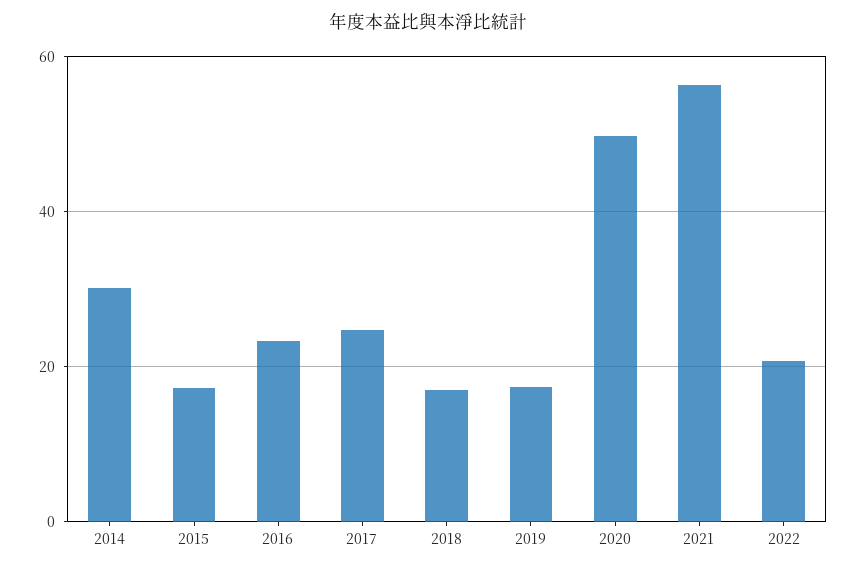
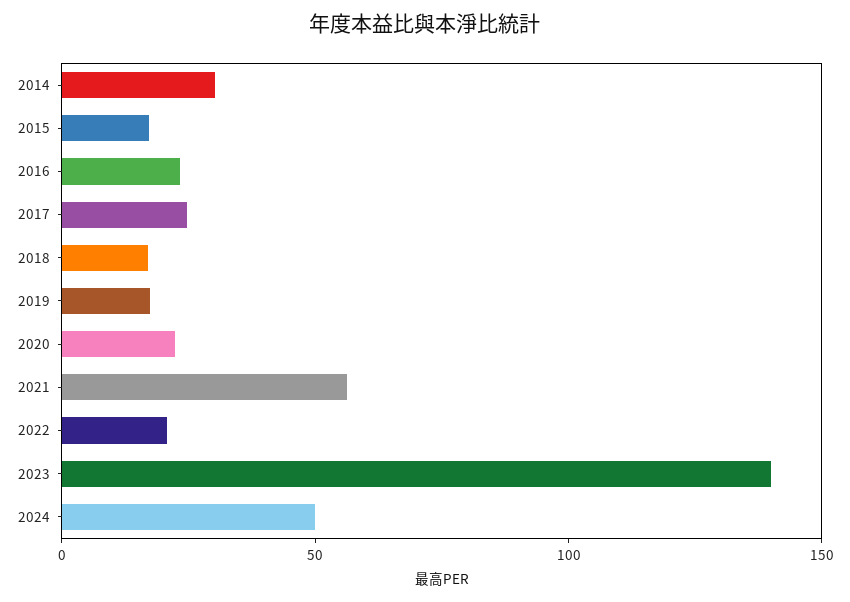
2020: 50 -> 20
2023: none -> 140
2024: none -> 50

